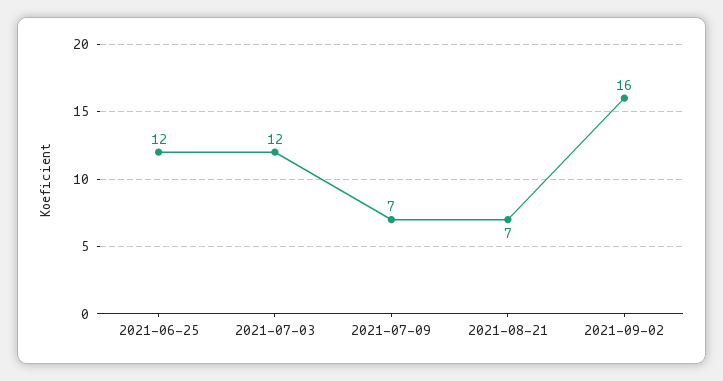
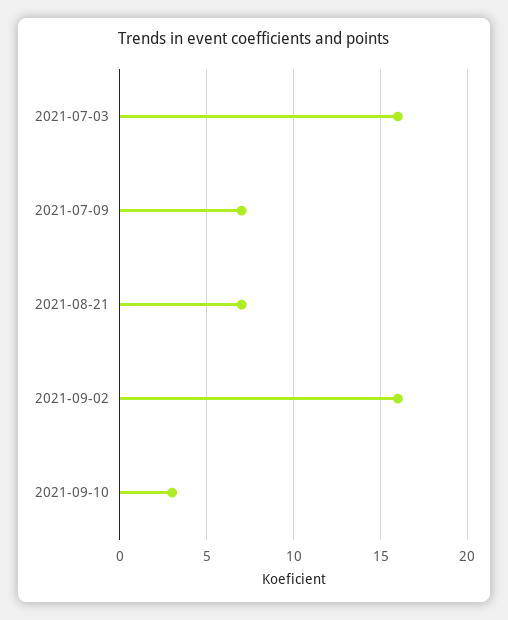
2021-06-25: 12 -> none
2021-07-03: 12 -> 16
2021-09-10: none -> 3

